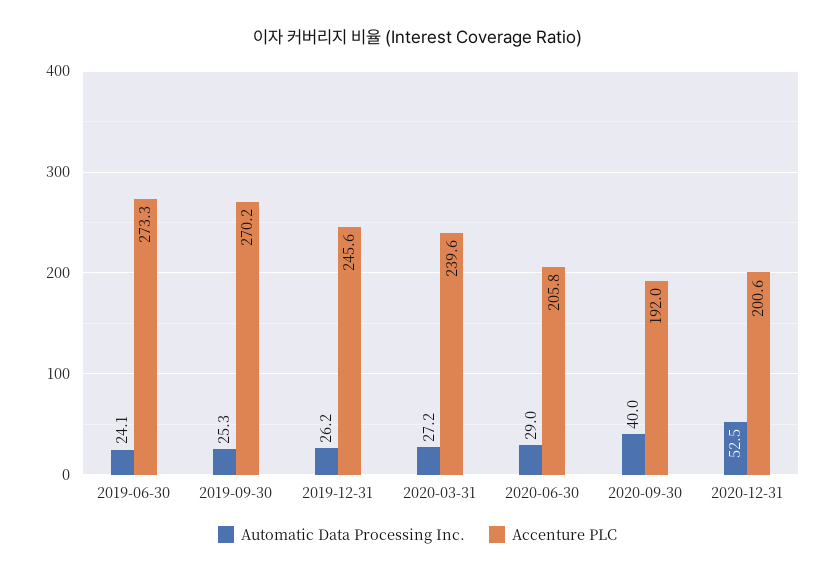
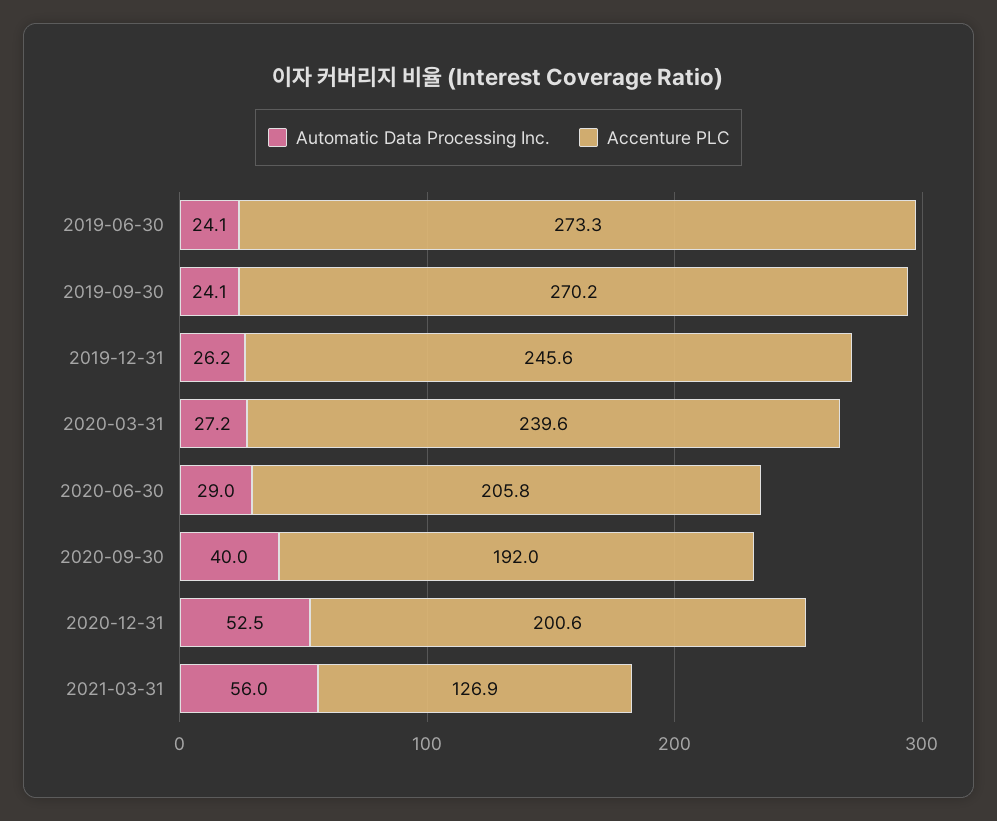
Automatic Data Processing Inc., 2019-09-30: 25.3 -> 24.1
Automatic Data Processing Inc., 2021-03-31: none -> 56
Accenture PLC, 2021-03-31: none -> 126.9

